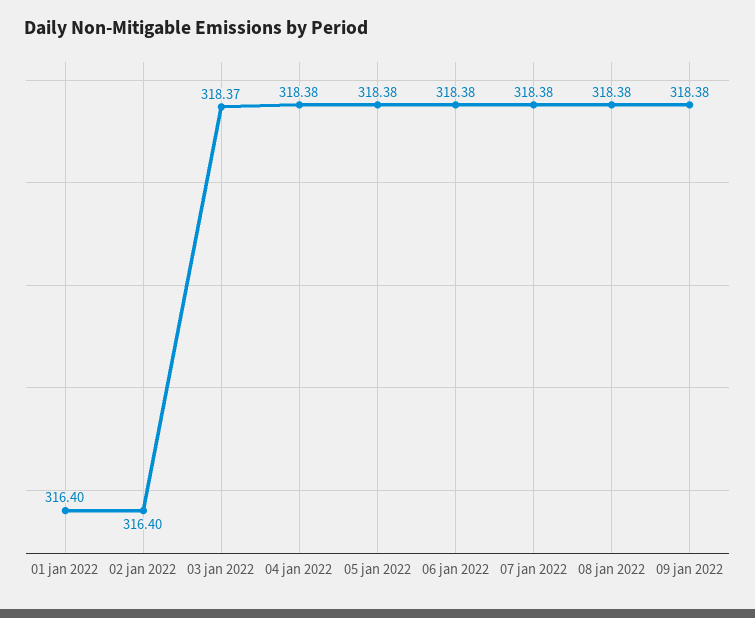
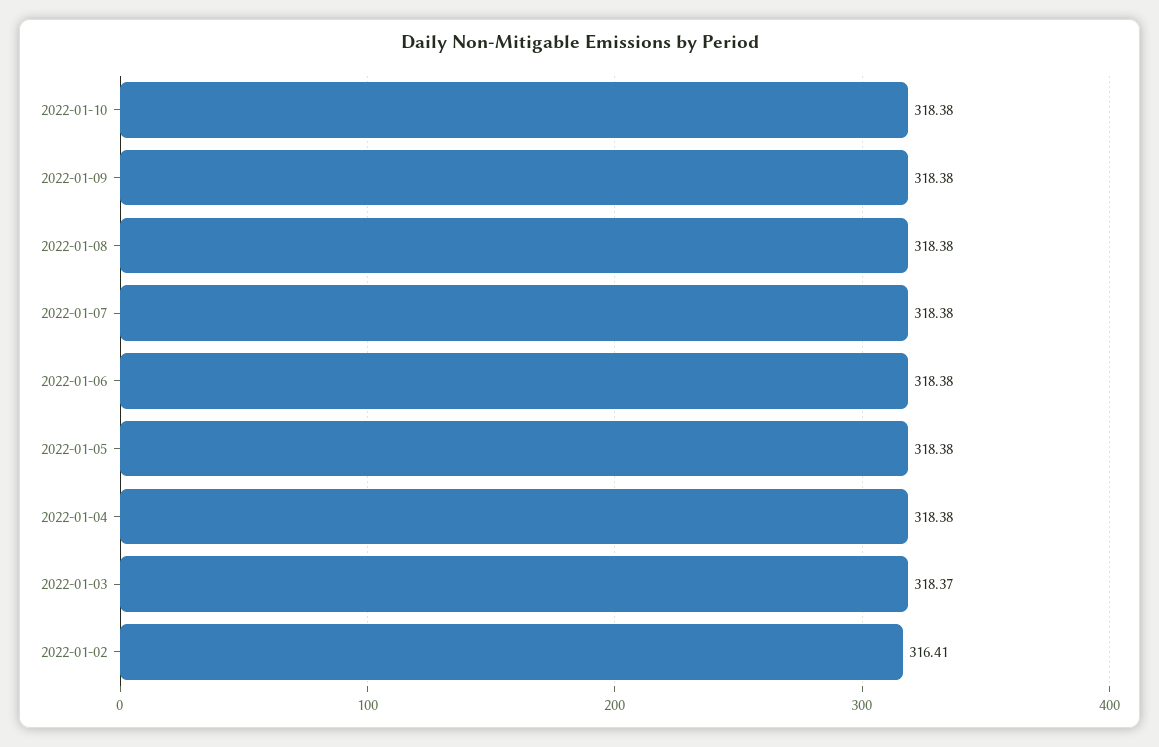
01 jan 2022: 316.4 -> none
02 jan 2022: 316.4 -> 316.41
2022-01-10: none -> 318.38

